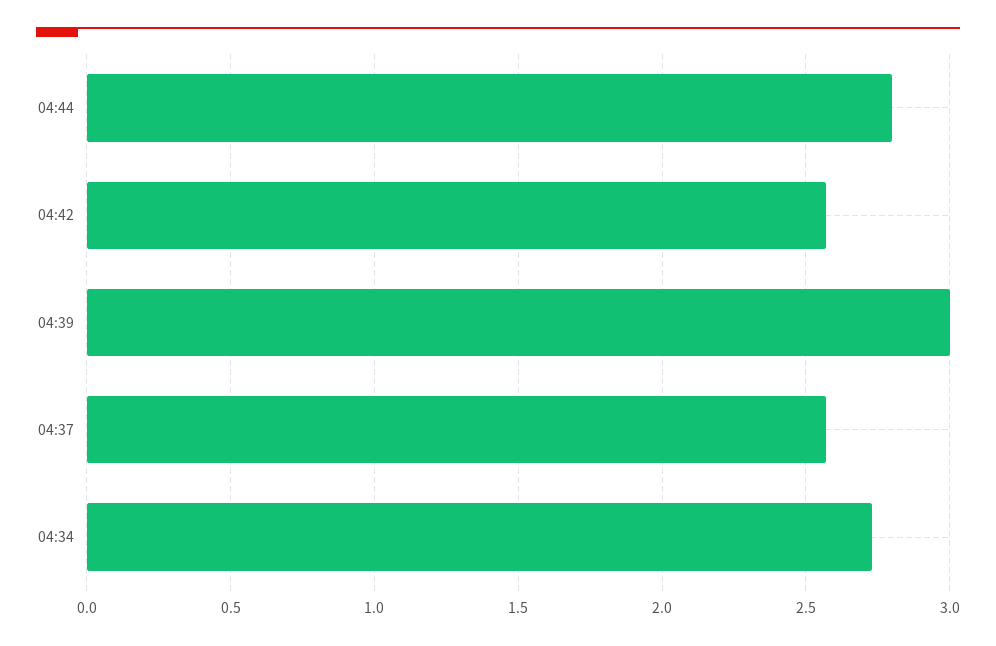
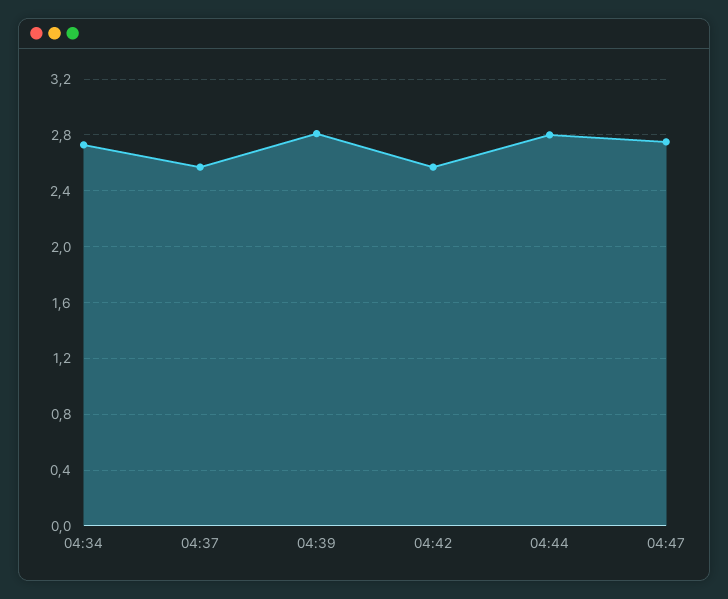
04:39: 3 -> 2.8
04:47: none -> 2.75

